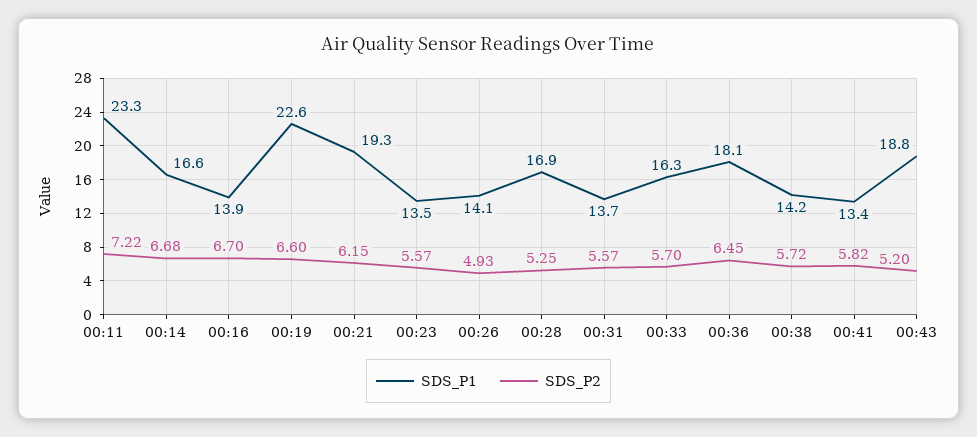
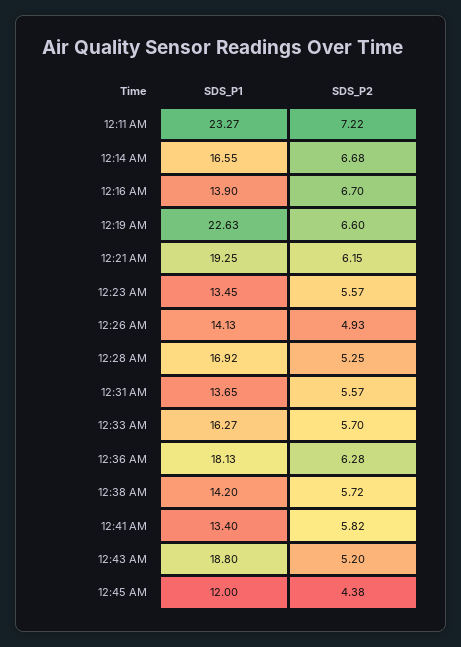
SDS_P2, 00:36: 6.45 -> 6.28
SDS_P1, 12:45 AM: none -> 12
SDS_P2, 12:45 AM: none -> 4.38

